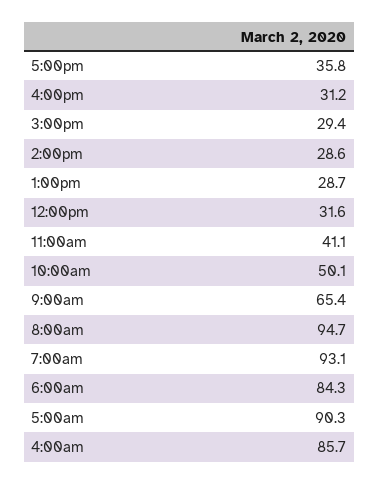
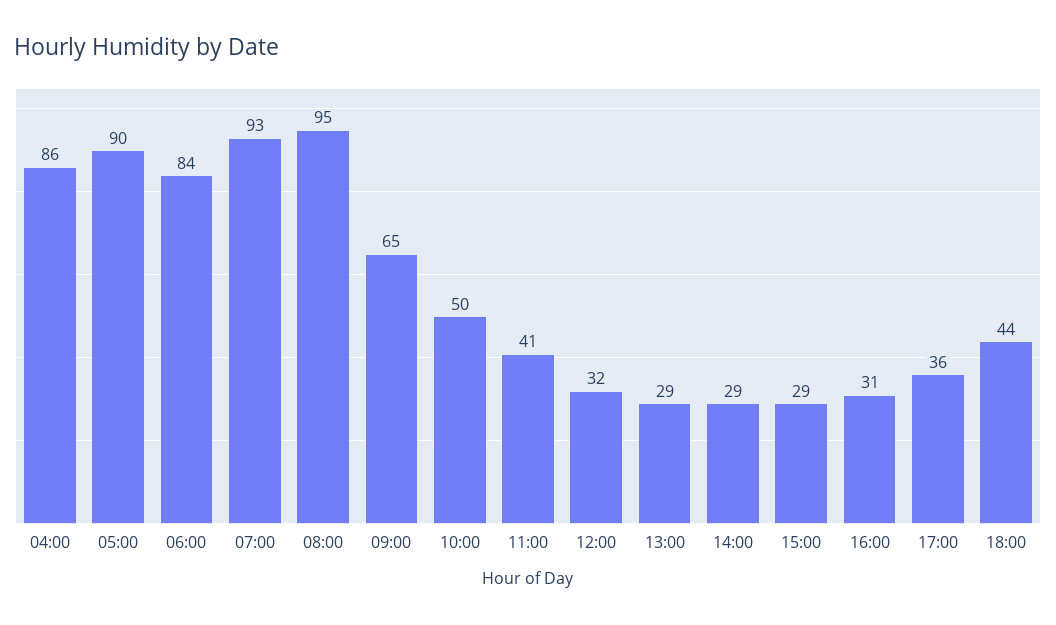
18:00: none -> 44

